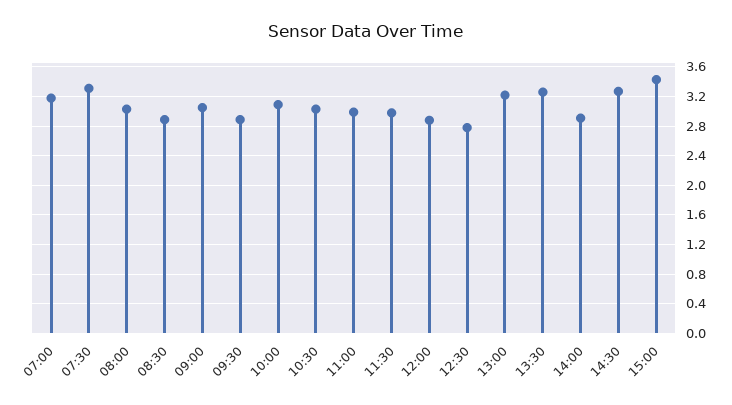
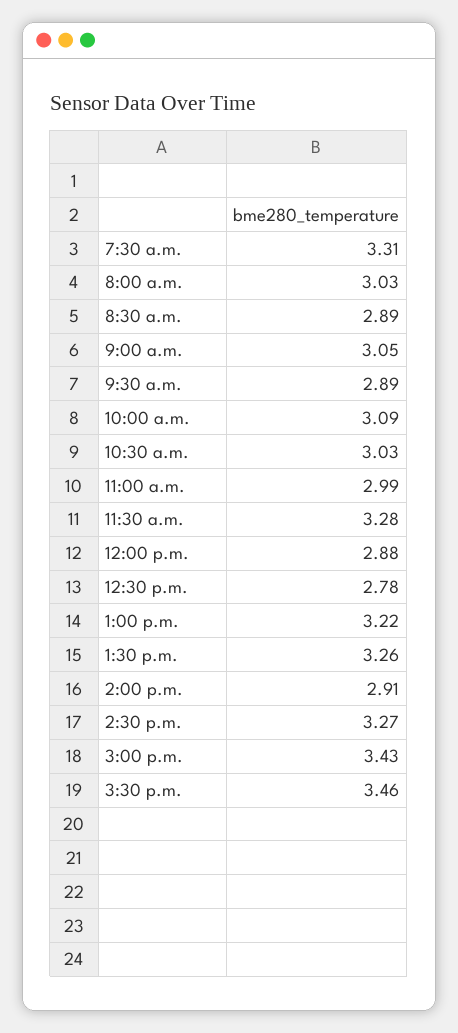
07:00: 3.2 -> none
11:30: 3 -> 3.28
3:30 p.m.: none -> 3.46

